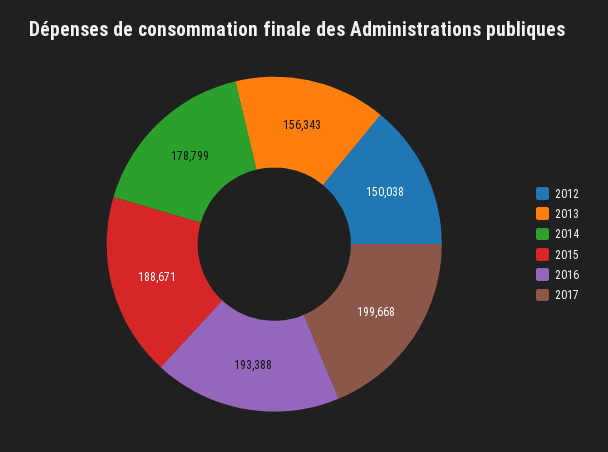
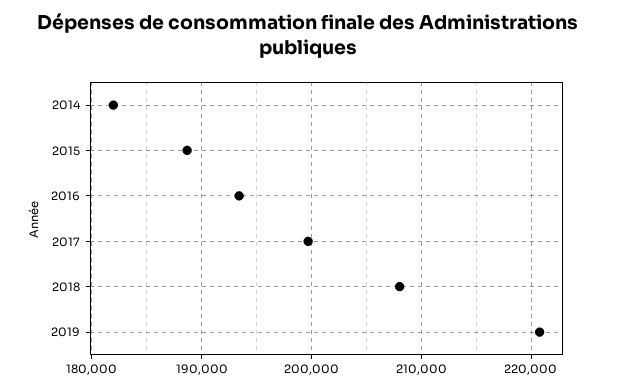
2012: 150038 -> none
2013: 156343 -> none
2014: 178799 -> 182000
2018: none -> 208000
2019: none -> 221000

